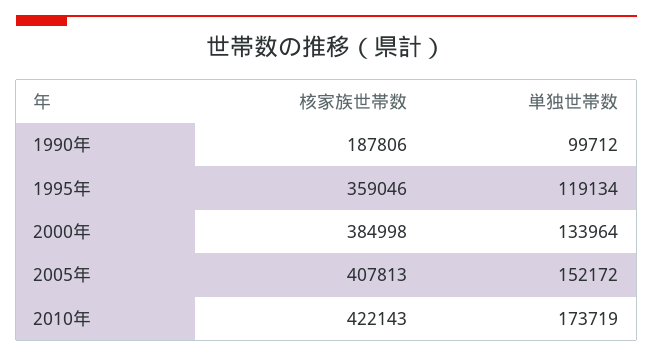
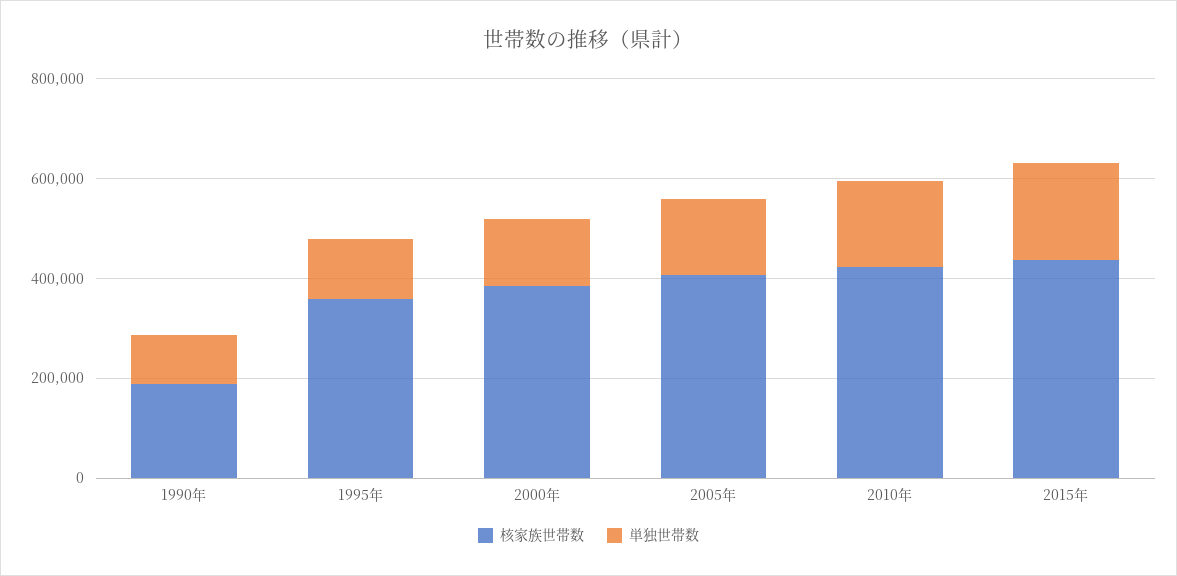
核家族世帯数, 2015年: none -> 450000
単独世帯数, 2015年: none -> 200000

